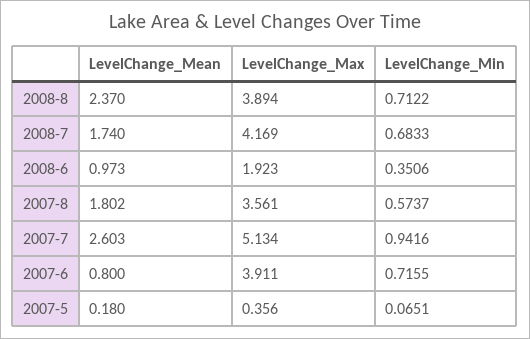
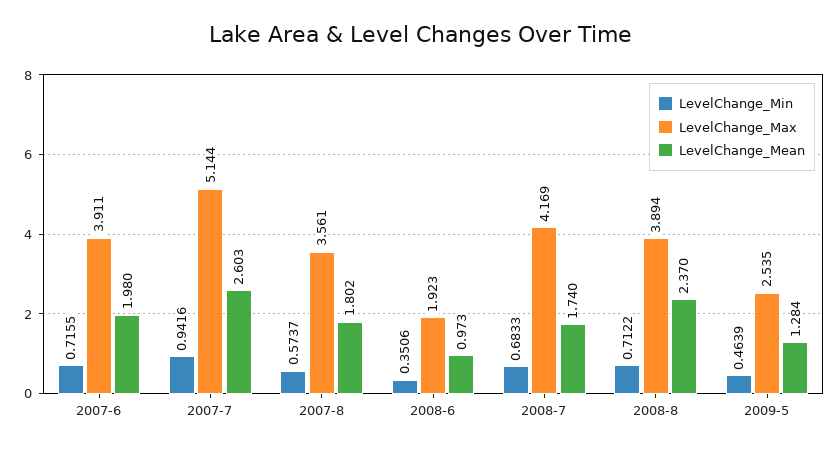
LevelChange_Max, 2007-7: 5.134 -> 5.144
LevelChange_Mean, 2007-6: 0.8 -> 1.98
LevelChange_Mean, 2007-5: 0.18 -> none
LevelChange_Max, 2007-5: 0.356 -> none
LevelChange_Min, 2007-5: 0.0651 -> none
LevelChange_Min, 2009-5: none -> 0.4639
LevelChange_Max, 2009-5: none -> 2.535
LevelChange_Mean, 2009-5: none -> 1.284

